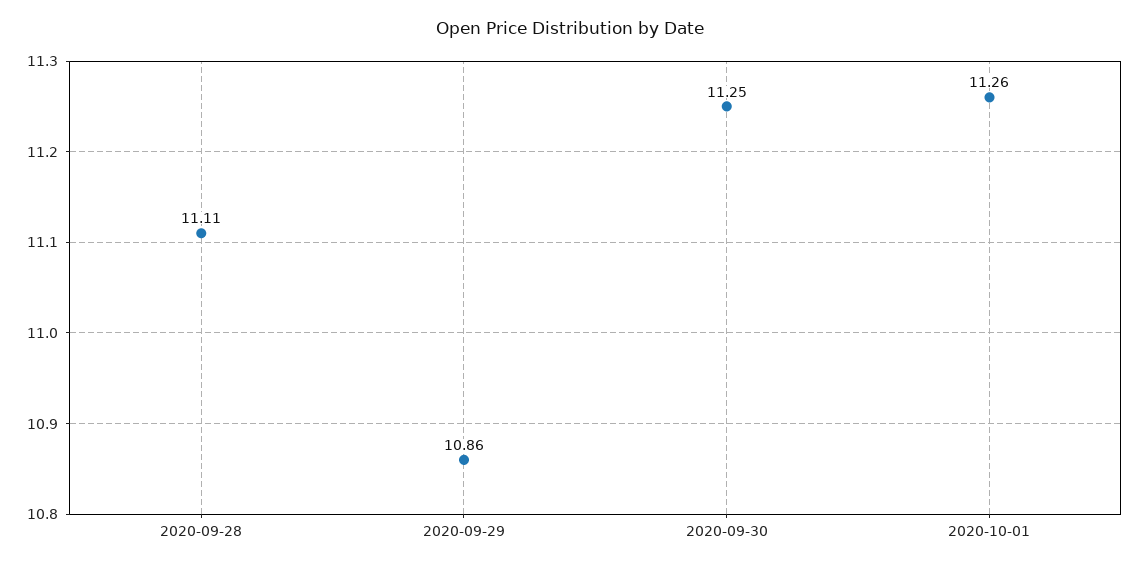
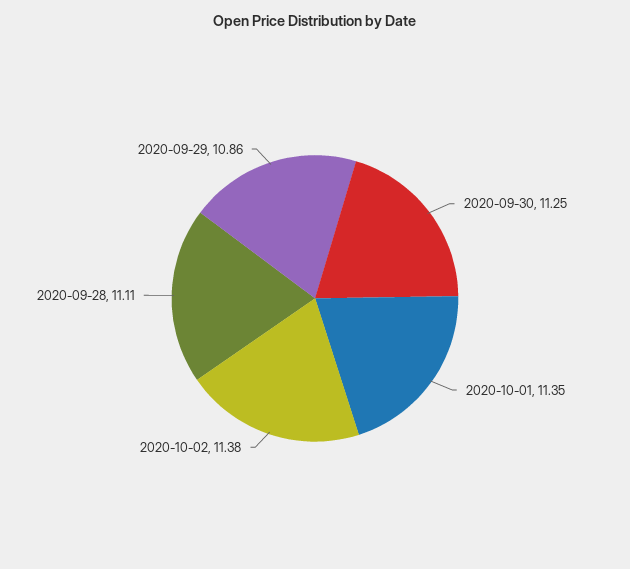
2020-10-01: 11.26 -> 11.35
2020-10-02: none -> 11.38

